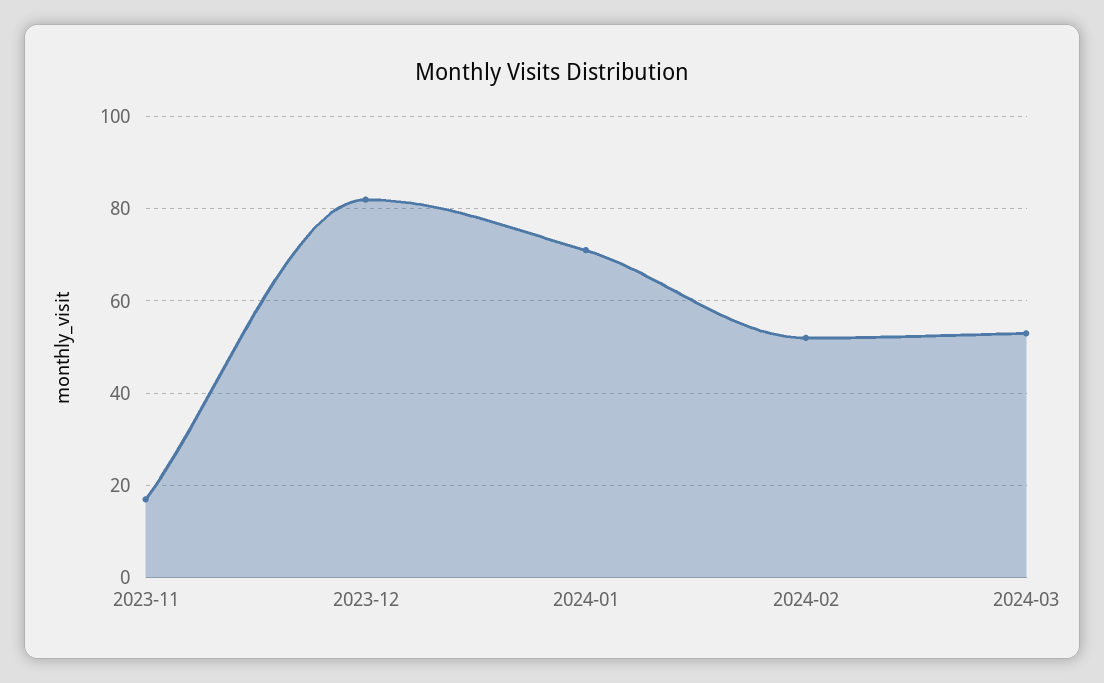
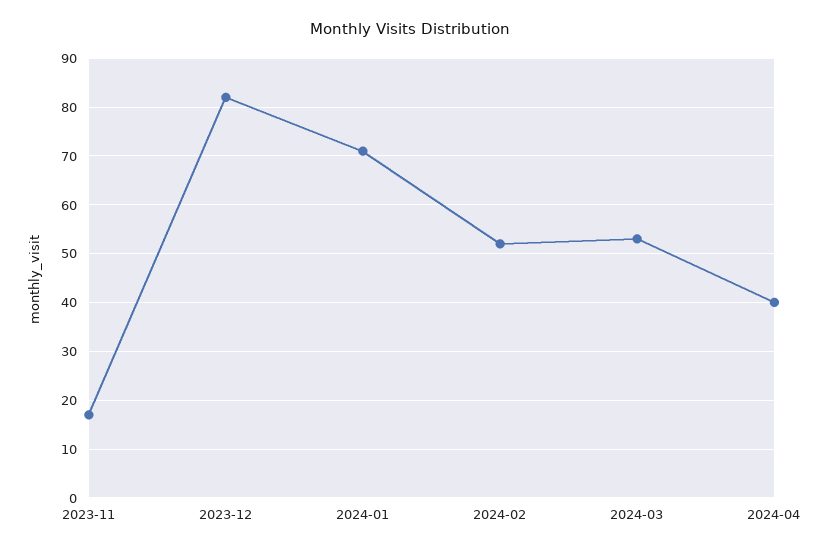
2024-04: none -> 40

